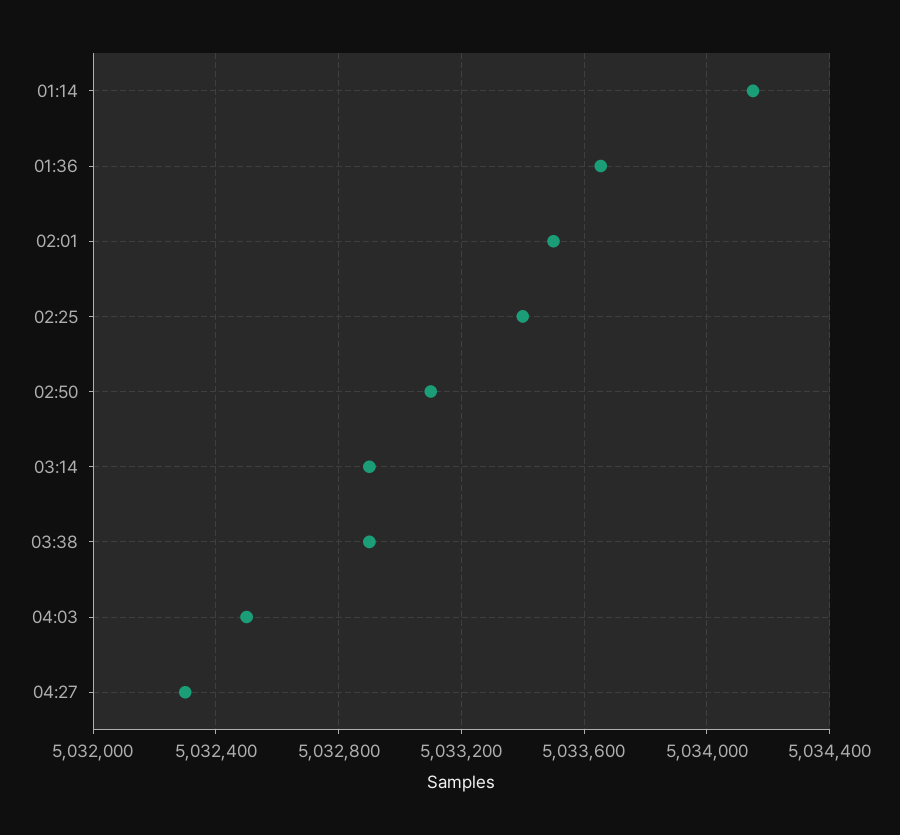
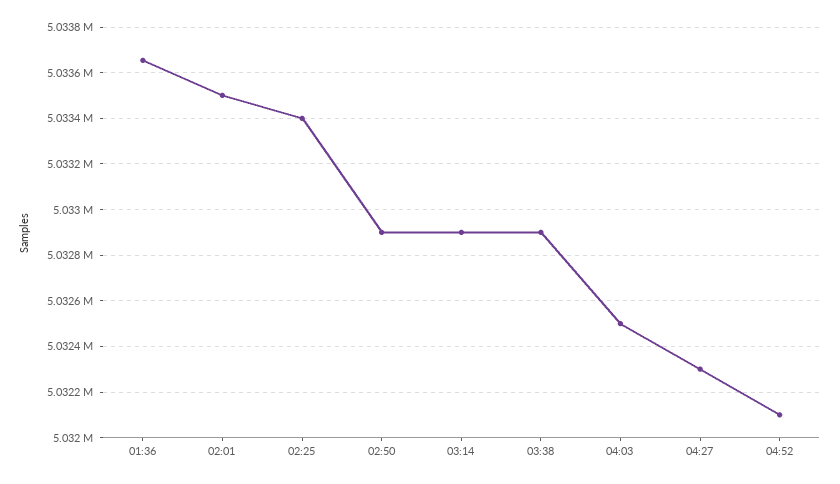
01:14: 5034150 -> none
02:50: 5033100 -> 5032900
04:52: none -> 5032100

